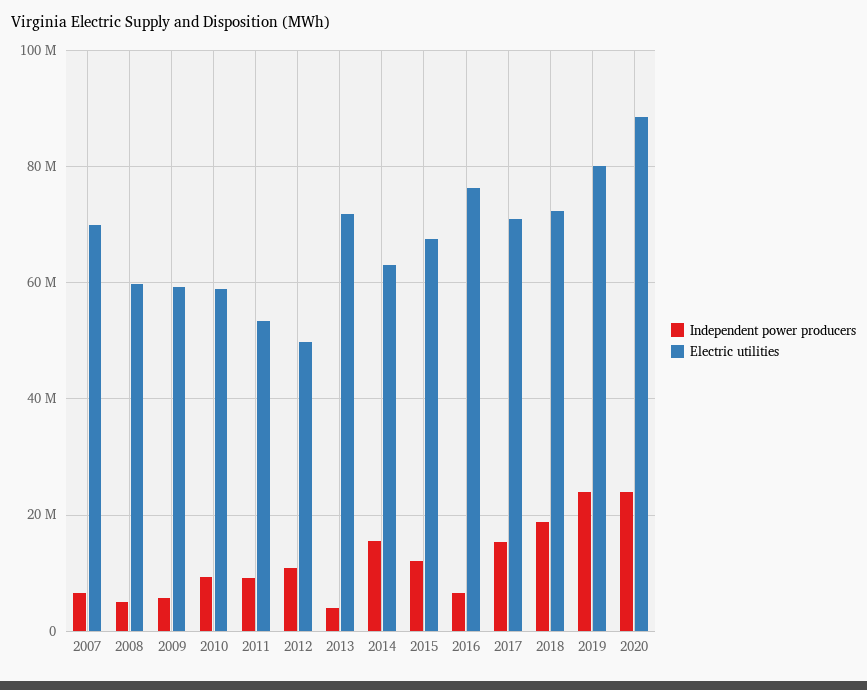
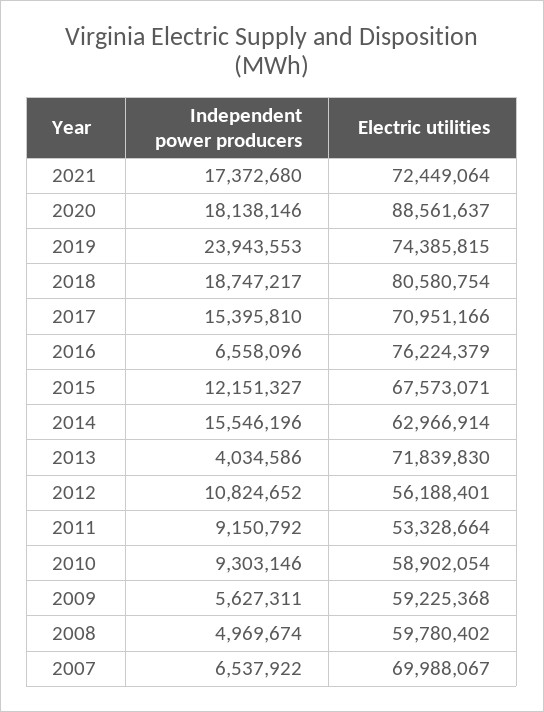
Electric utilities, 2012: 50000000 -> 56188401
Electric utilities, 2018: 72000000 -> 80580754
Electric utilities, 2019: 80000000 -> 74385815
Independent power producers, 2020: 24000000 -> 18138146
Independent power producers, 2021: none -> 17372680
Electric utilities, 2021: none -> 72449064

